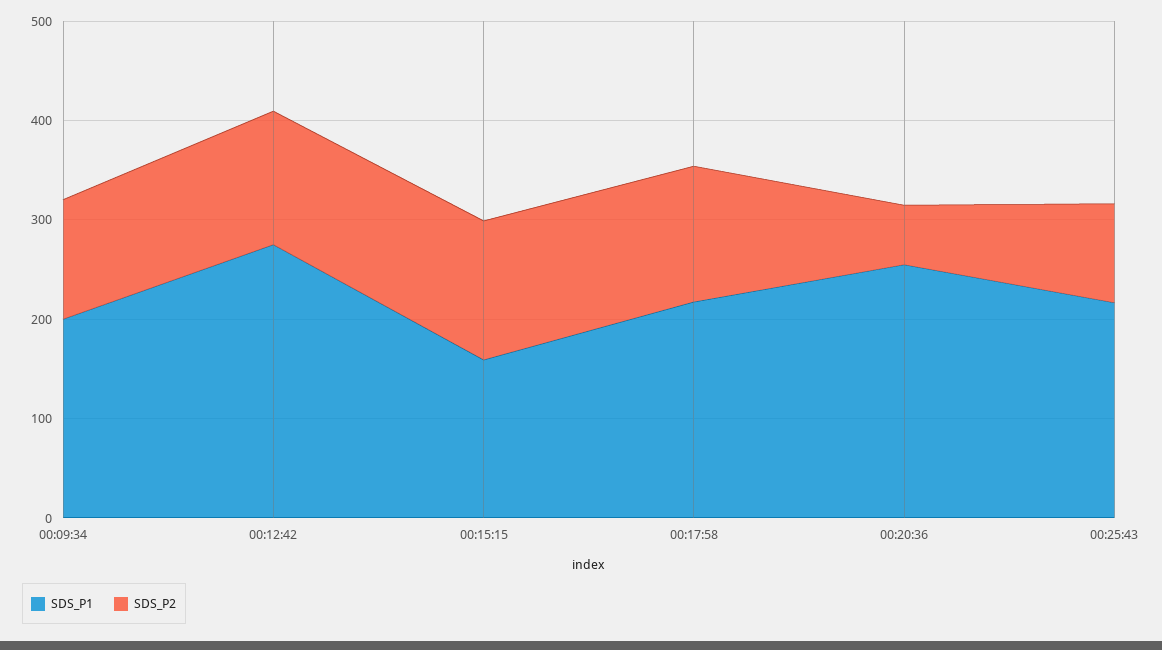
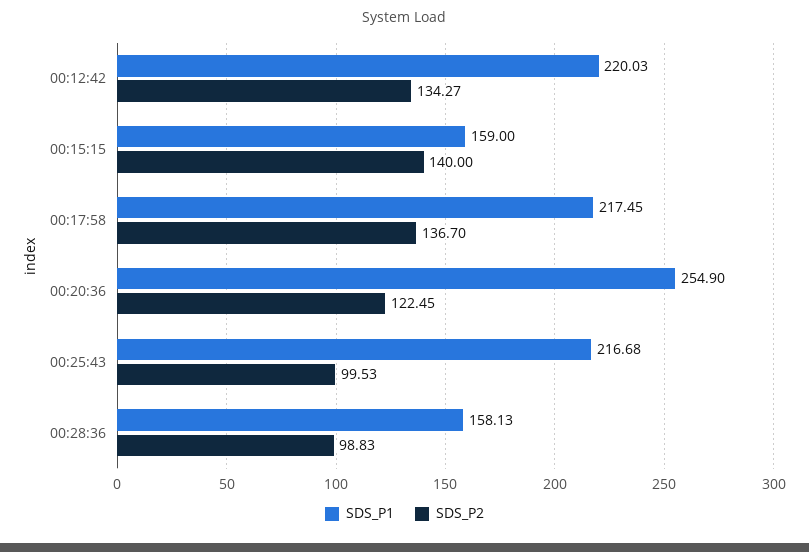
SDS_P1, 00:09:34: 200 -> none
SDS_P2, 00:09:34: 120 -> none
SDS_P1, 00:12:42: 280 -> 220.03
SDS_P2, 00:20:36: 60 -> 122.45
SDS_P1, 00:28:36: none -> 158.13
SDS_P2, 00:28:36: none -> 98.83

